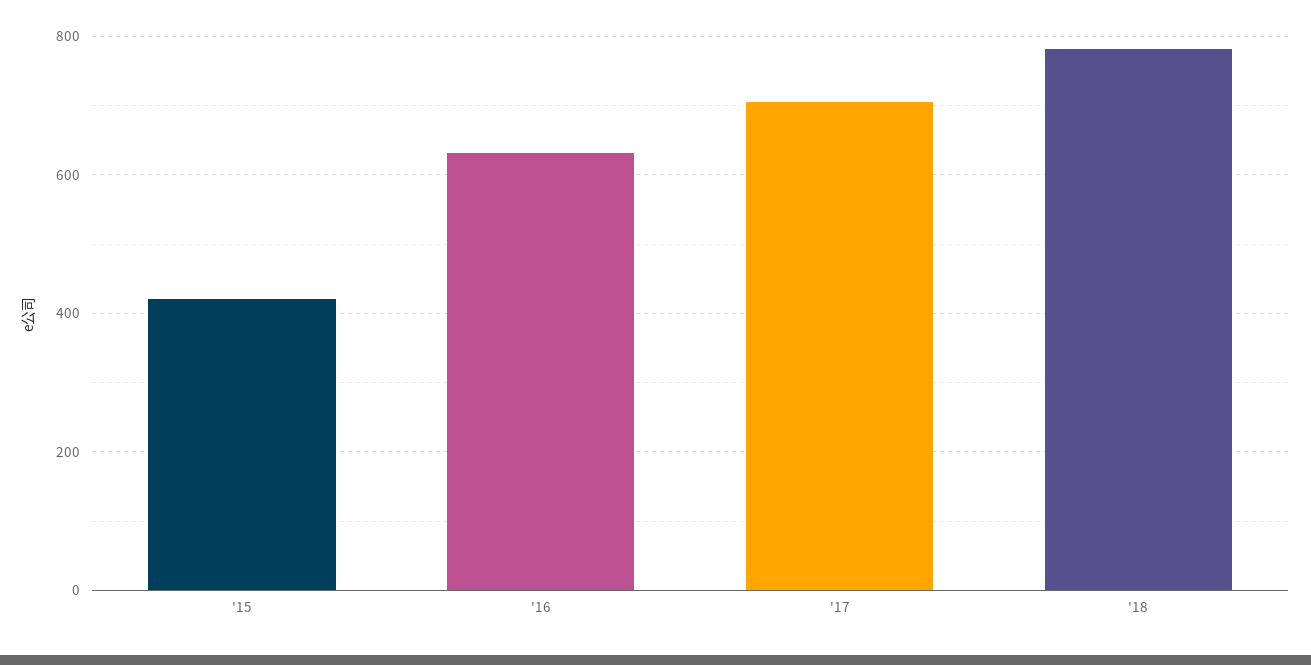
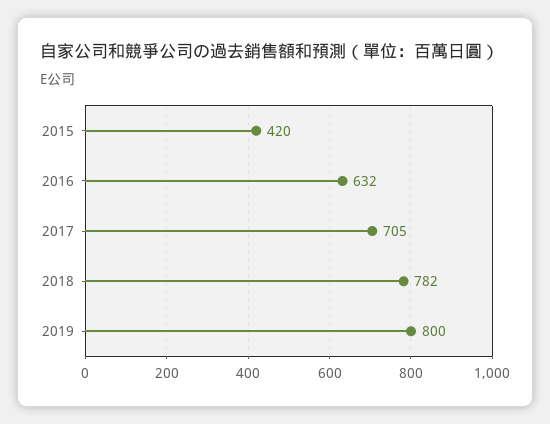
2019: none -> 800

